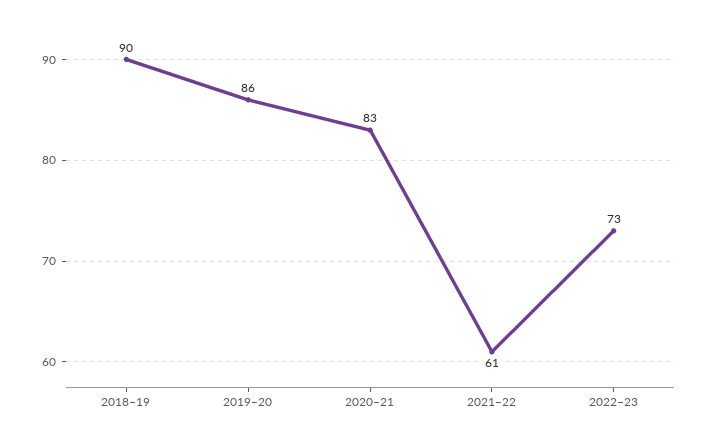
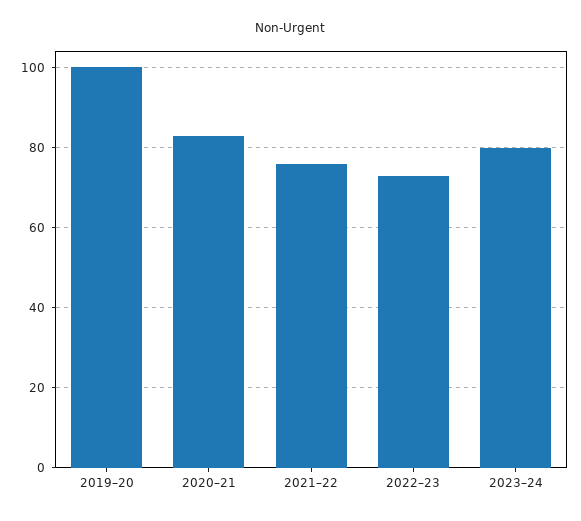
2018–19: 90 -> none
2019–20: 86 -> 100
2021–22: 61 -> 75
2023–24: none -> 80

